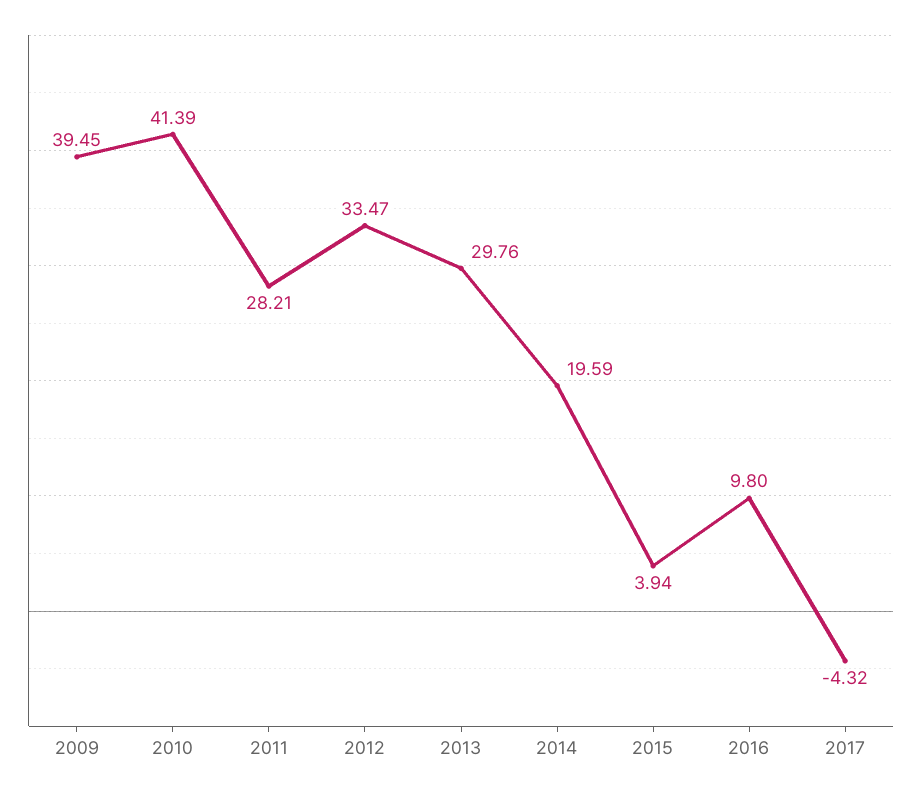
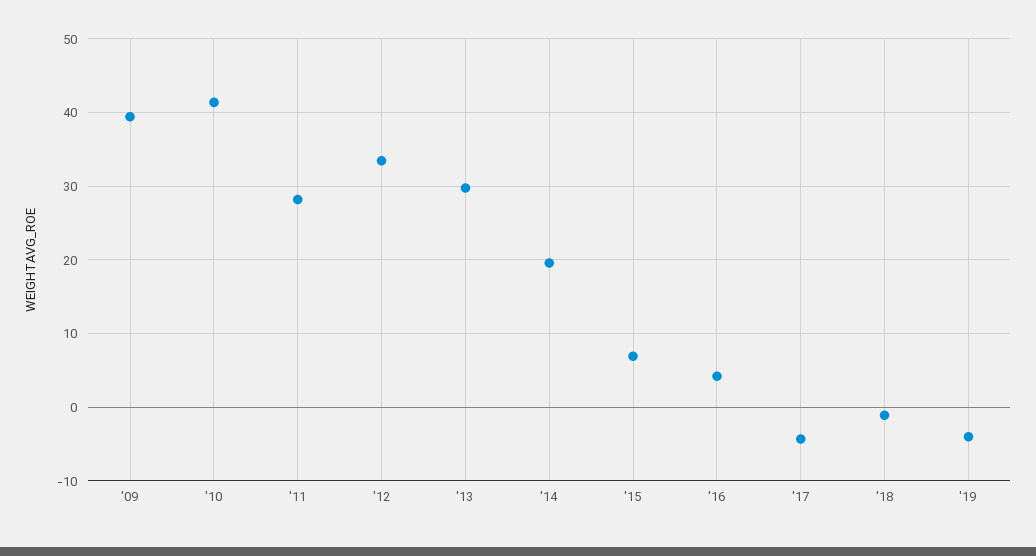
2015: 3.94 -> 7
2016: 9.8 -> 4
'18: none -> -1
'19: none -> -4

